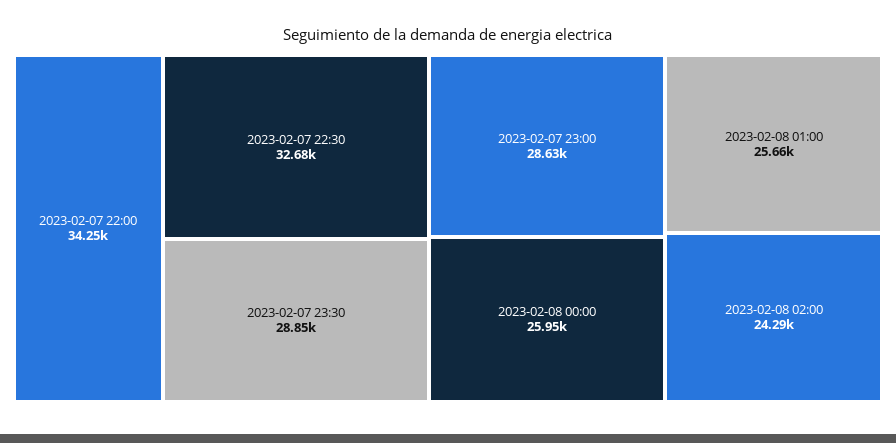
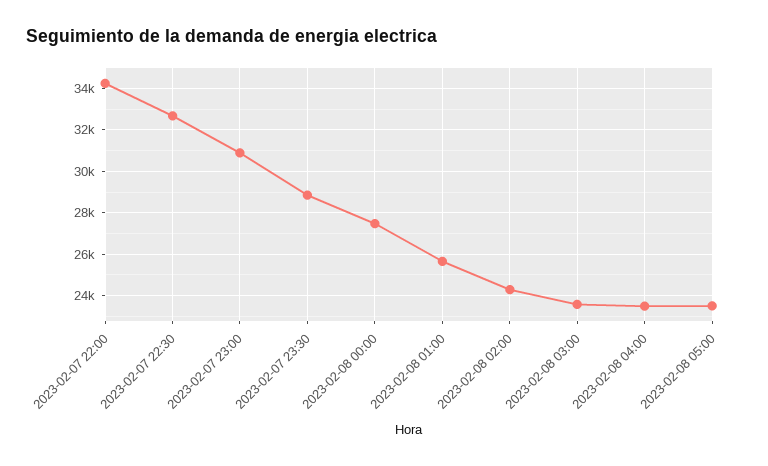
2023-02-07 23:00: 28630 -> 31000
2023-02-08 00:00: 25950 -> 27500
2023-02-08 03:00: none -> 23500
2023-02-08 04:00: none -> 23500
2023-02-08 05:00: none -> 23500

